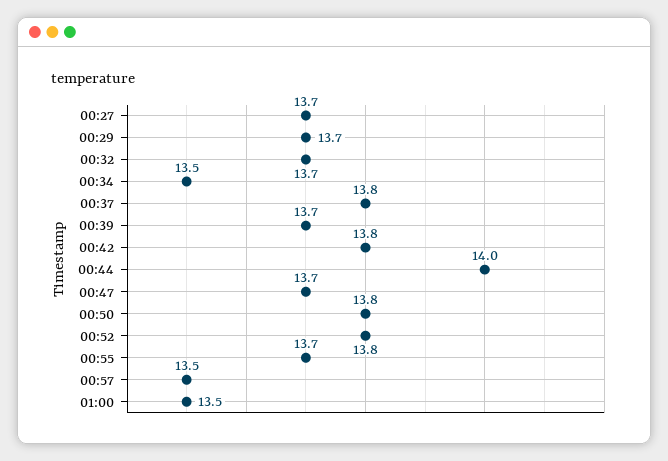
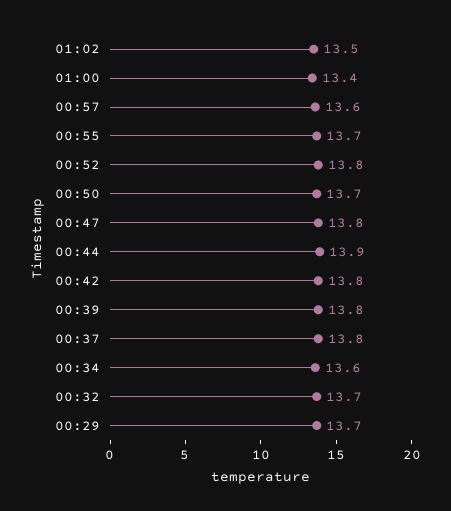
00:27: 13.7 -> none
00:34: 13.5 -> 13.6
00:39: 13.7 -> 13.8
00:44: 14 -> 13.9
00:47: 13.7 -> 13.8
00:50: 13.8 -> 13.7
00:57: 13.5 -> 13.6
01:00: 13.5 -> 13.4
01:02: none -> 13.5

